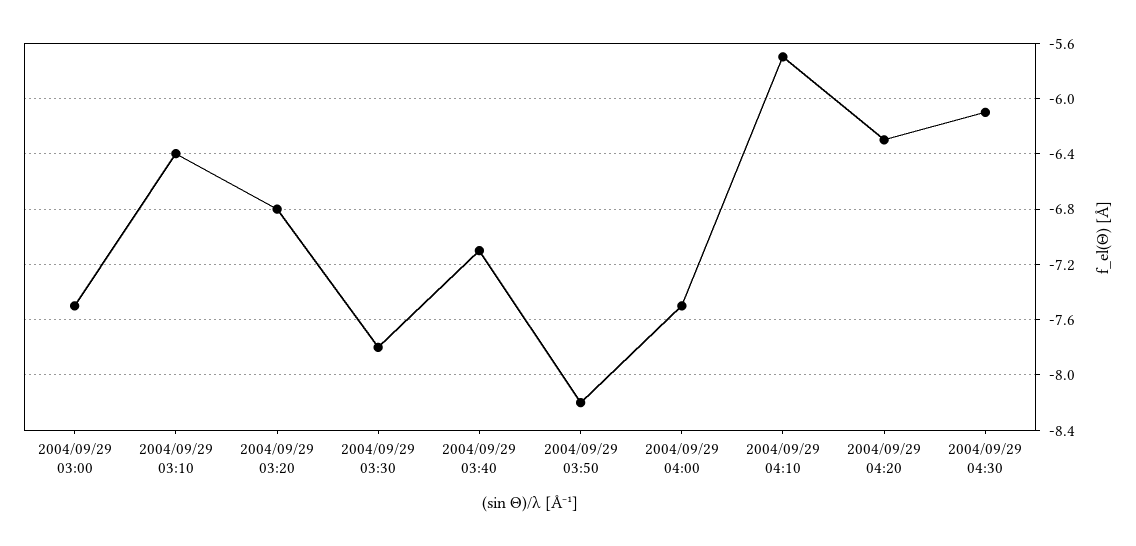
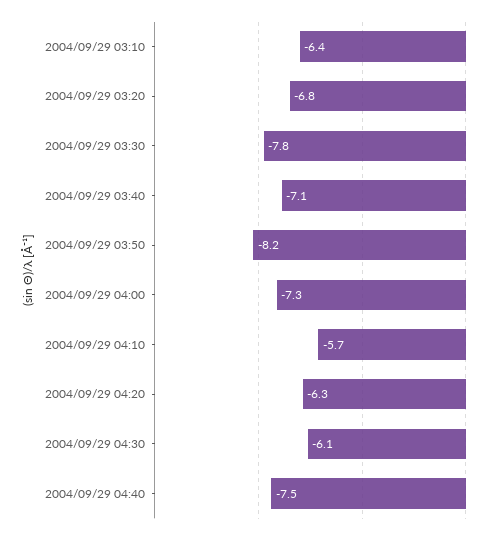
2004/09/29 03:00: -7.5 -> none
2004/09/29 04:00: -7.5 -> -7.3
2004/09/29 04:40: none -> -7.5

